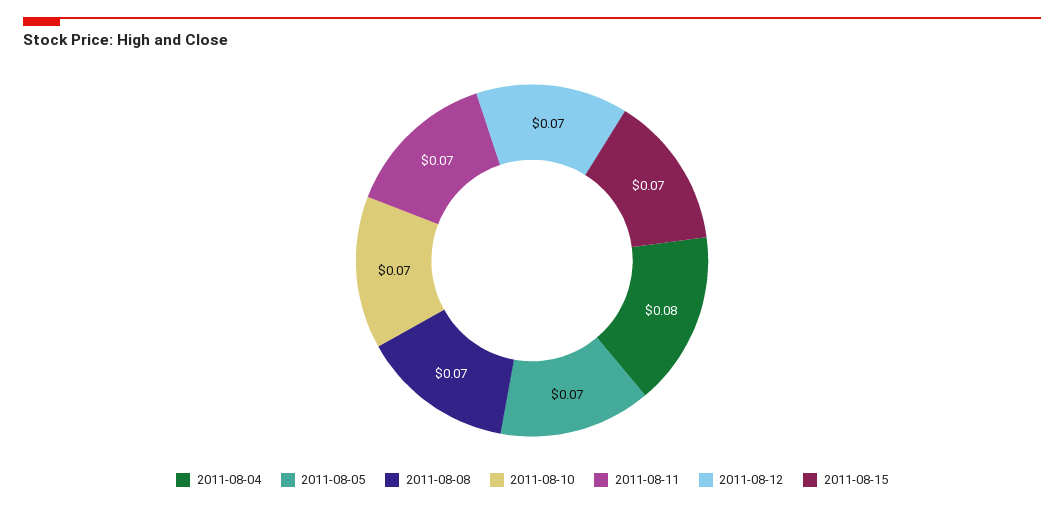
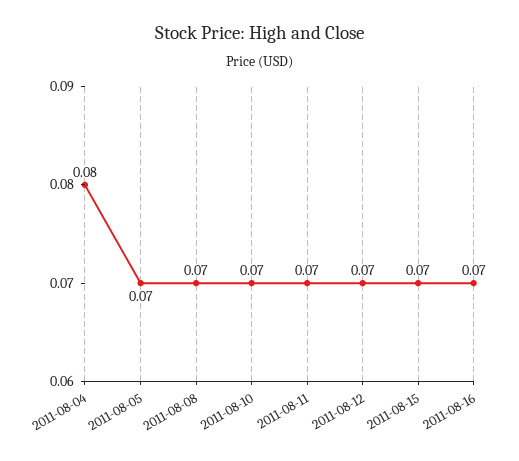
2011-08-16: none -> 0.07

